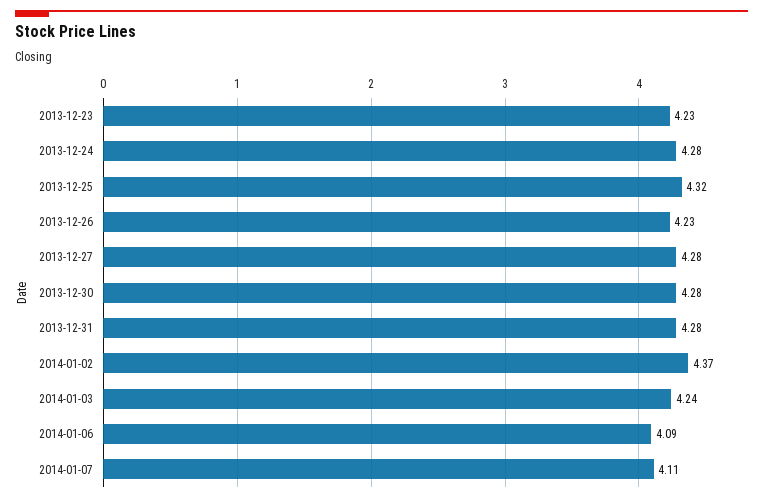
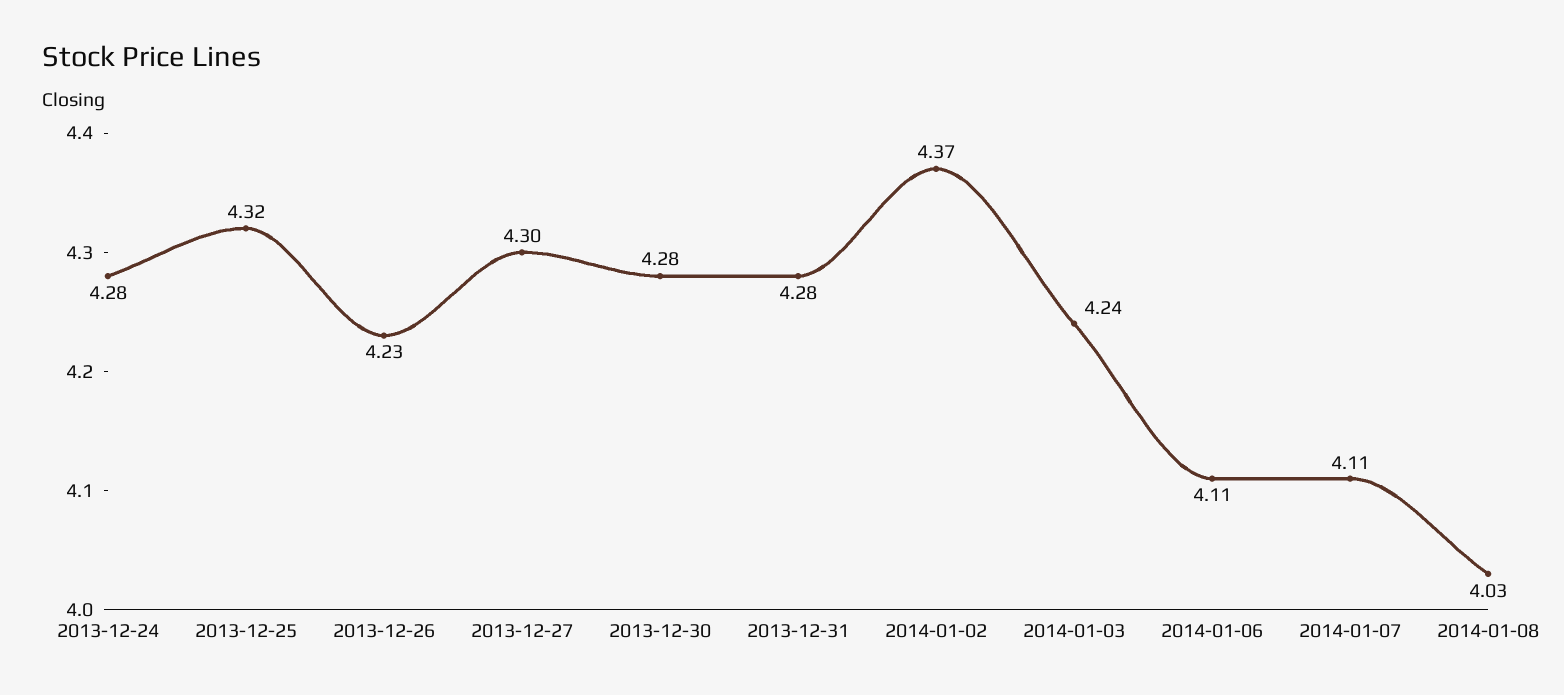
2013-12-23: 4.23 -> none
2013-12-27: 4.28 -> 4.3
2014-01-06: 4.09 -> 4.11
2014-01-08: none -> 4.03

